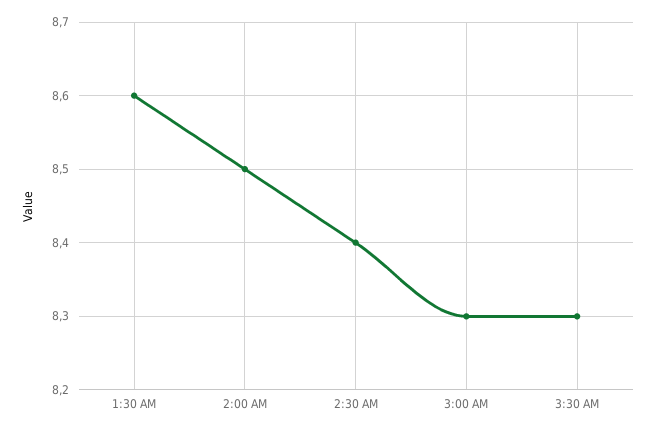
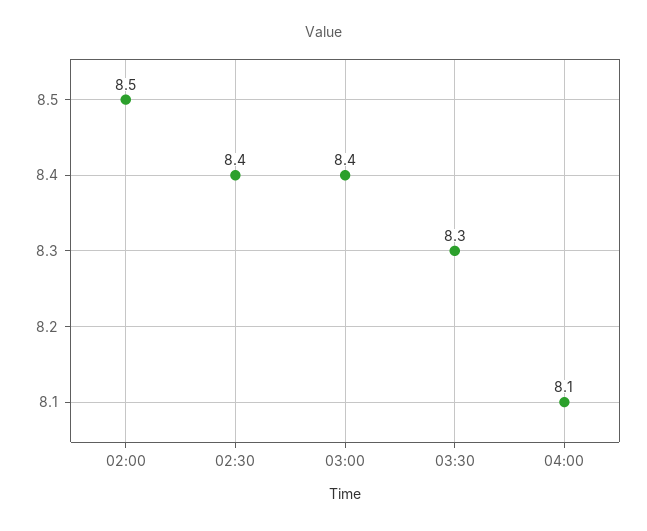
1:30 AM: 8.6 -> none
3:00 AM: 8.3 -> 8.4
04:00: none -> 8.1

